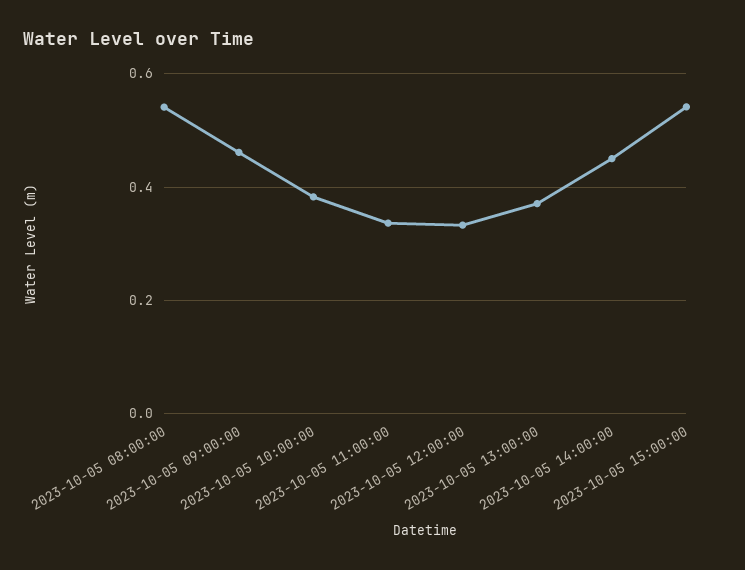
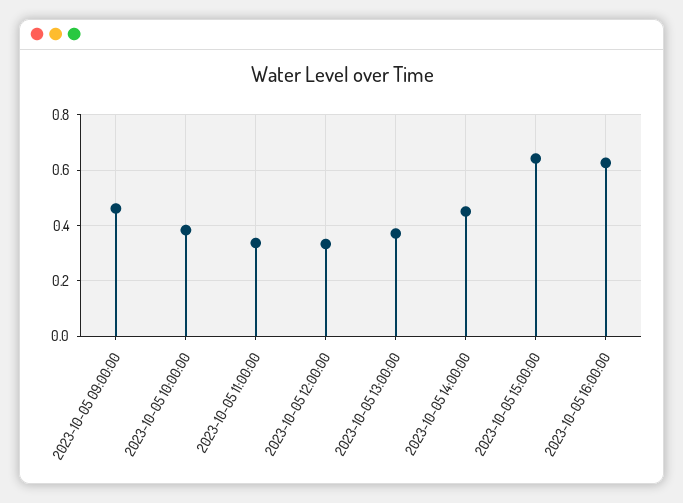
2023-10-05 08:00:00: 0.54 -> none
2023-10-05 15:00:00: 0.54 -> 0.65
2023-10-05 16:00:00: none -> 0.625

